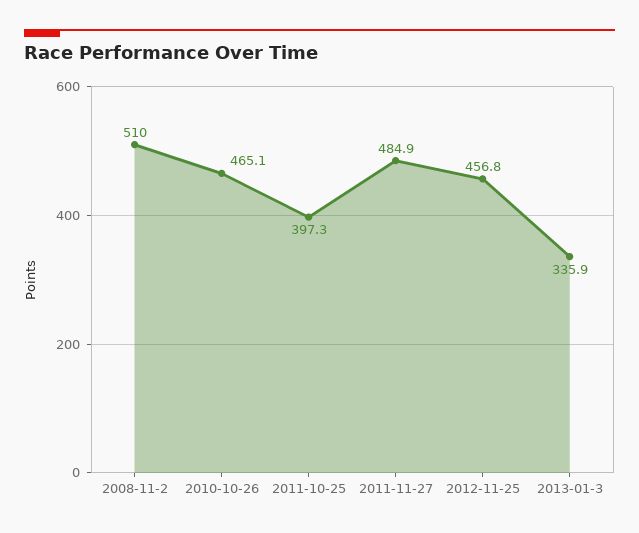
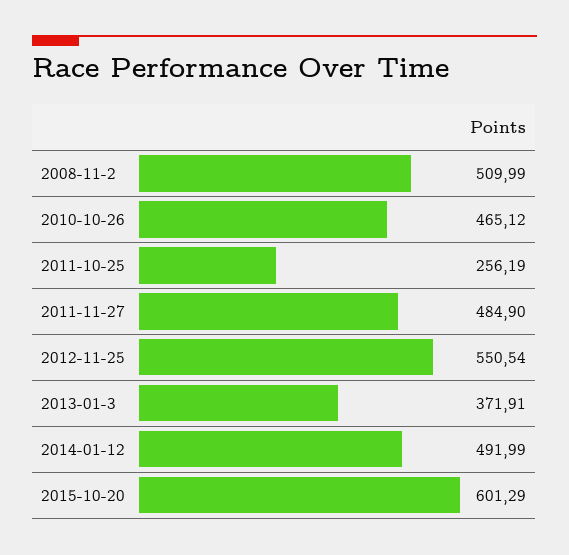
2011-10-25: 397.3 -> 256.19
2012-11-25: 456.8 -> 550.54
2013-01-3: 335.9 -> 371.91
2014-01-12: none -> 491.99
2015-10-20: none -> 601.29

